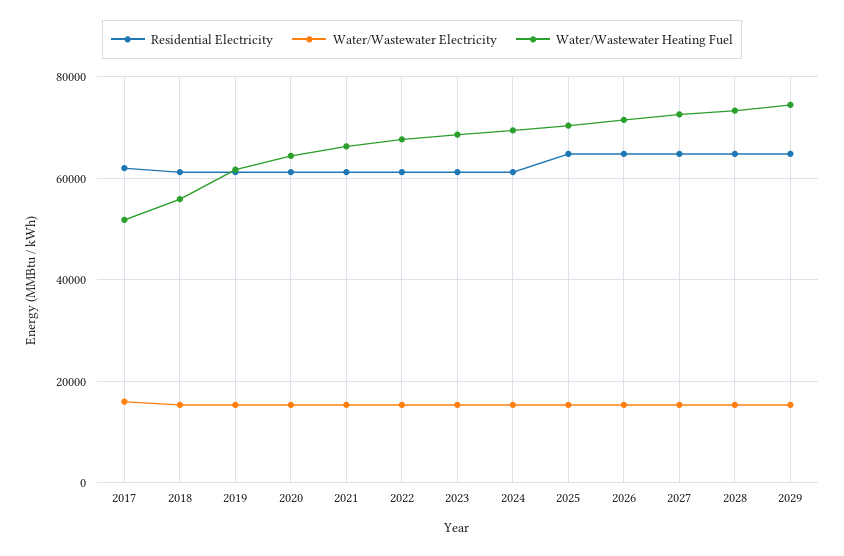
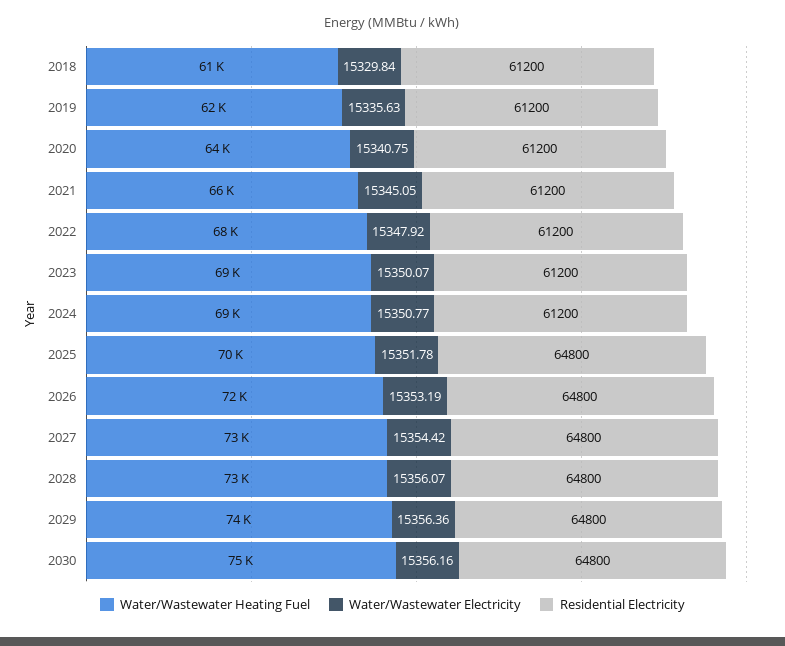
Residential Electricity, 2017: 62000 -> none
Water/Wastewater Electricity, 2017: 16000 -> none
Water/Wastewater Heating Fuel, 2017: 52000 -> none
Water/Wastewater Heating Fuel, 2018: 56000 -> 61000
Water/Wastewater Heating Fuel, 2030: none -> 75000
Water/Wastewater Electricity, 2030: none -> 15356.16
Residential Electricity, 2030: none -> 64800

